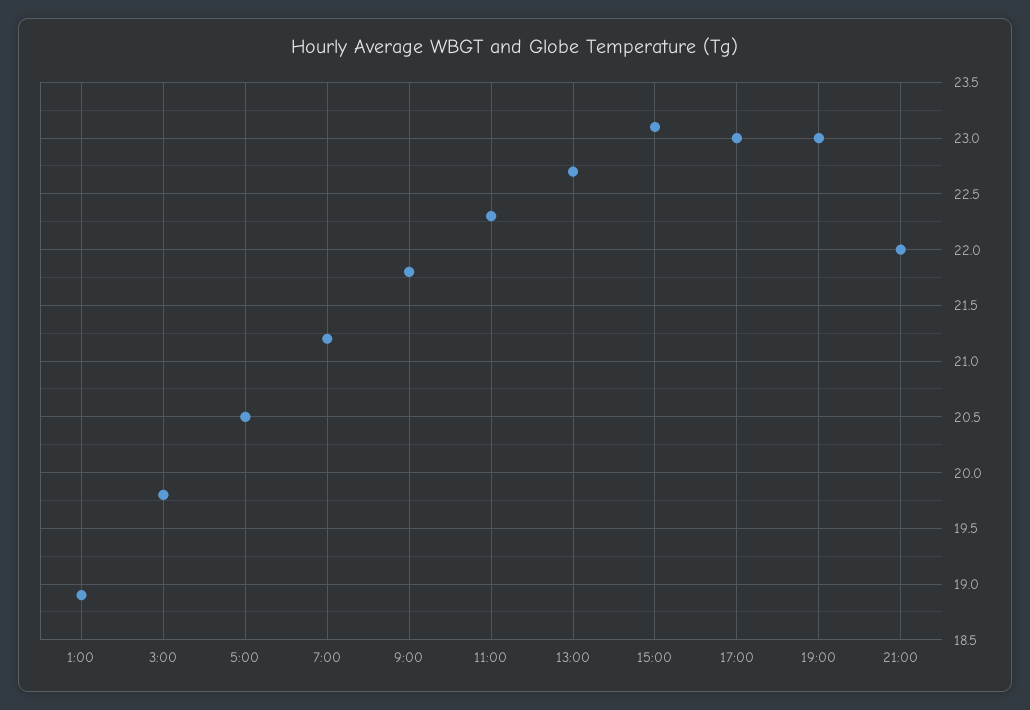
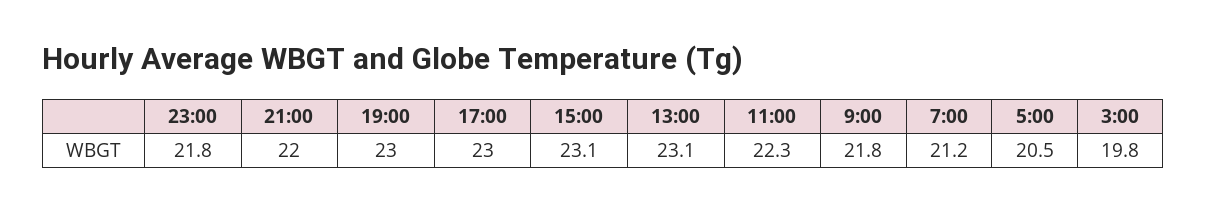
1:00: 18.9 -> none
13:00: 22.7 -> 23.1
23:00: none -> 21.8

